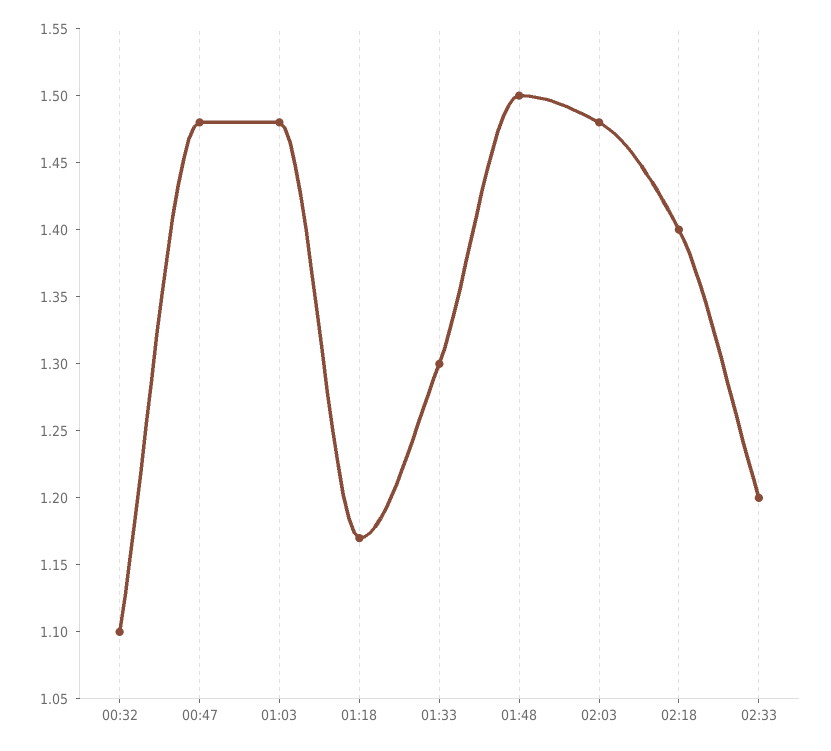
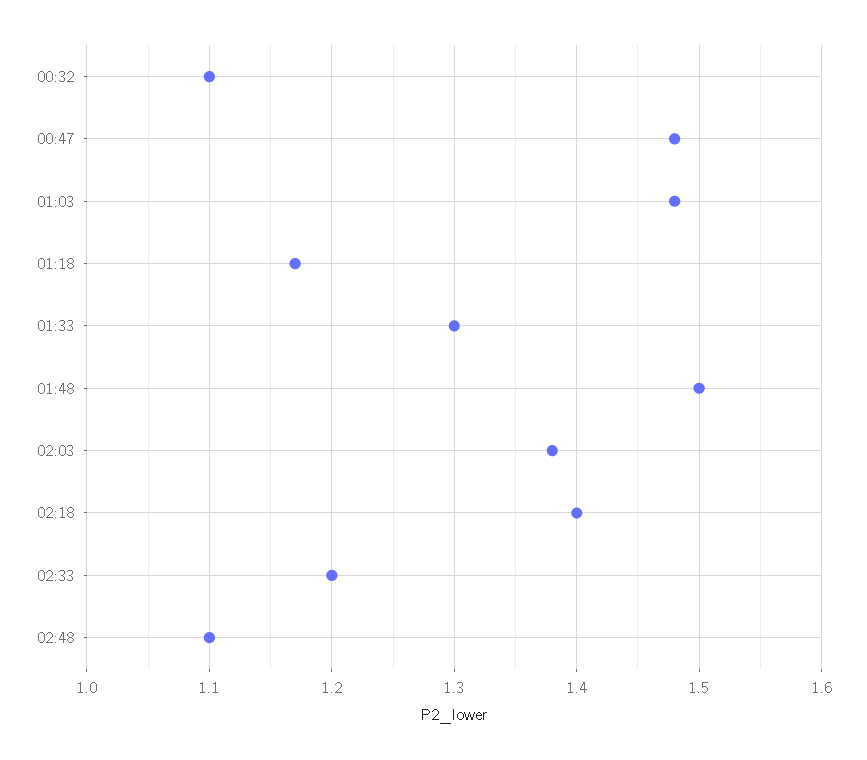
02:03: 1.48 -> 1.38
02:48: none -> 1.1

